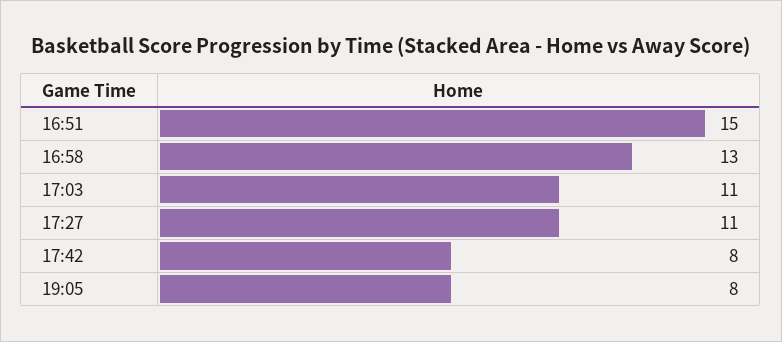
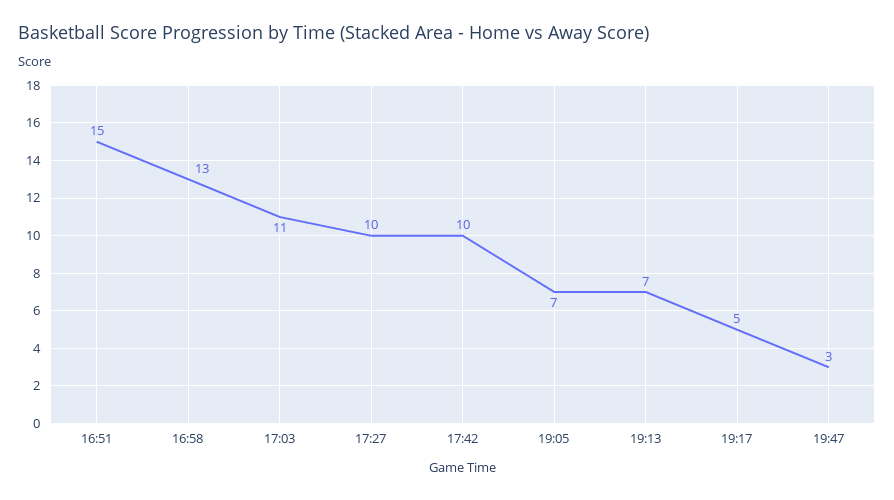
17:27: 11 -> 10
17:42: 8 -> 10
19:05: 8 -> 7
19:13: none -> 7
19:17: none -> 5
19:47: none -> 3

